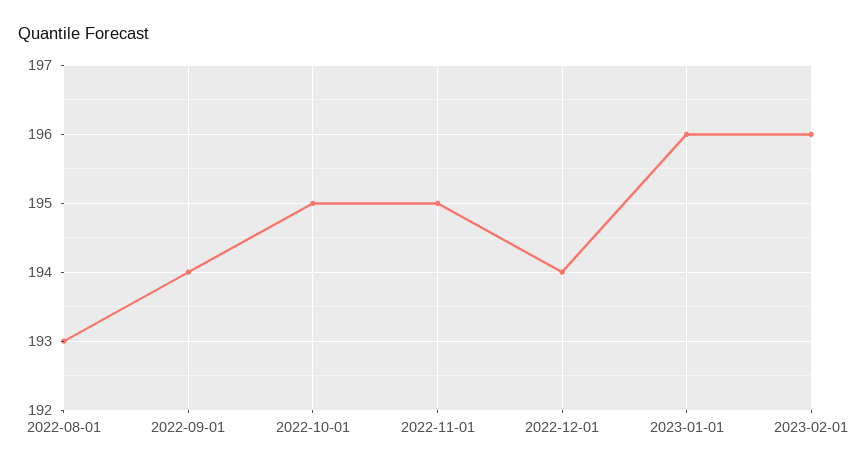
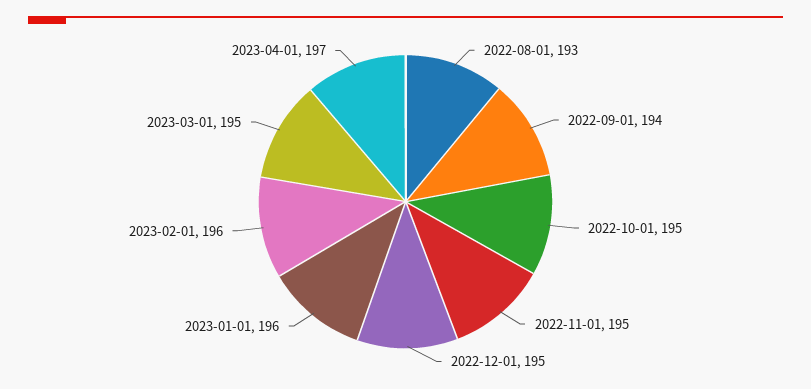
2022-12-01: 194 -> 195
2023-03-01: none -> 195
2023-04-01: none -> 197

